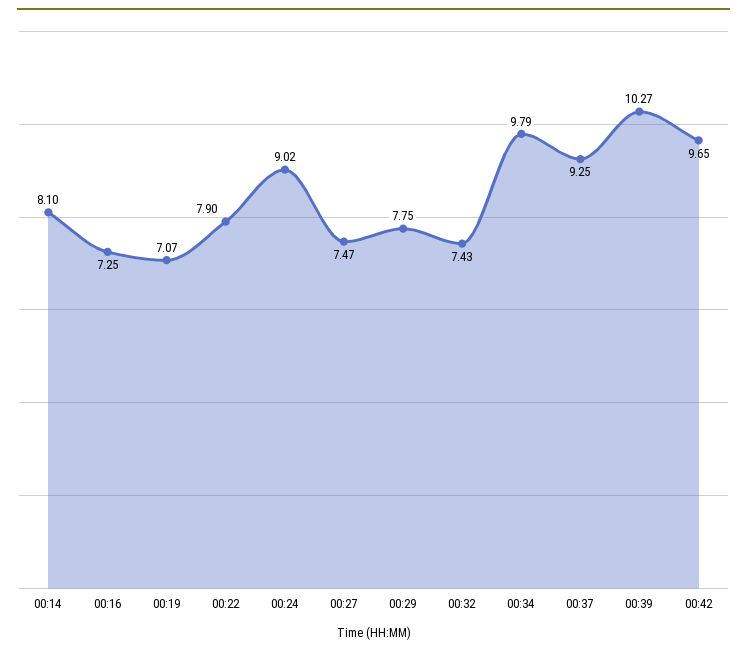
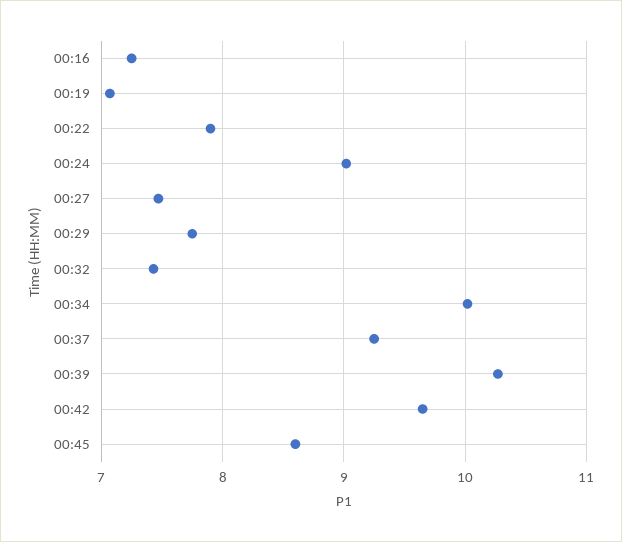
00:14: 8.1 -> none
00:34: 9.79 -> 10
00:45: none -> 8.6

